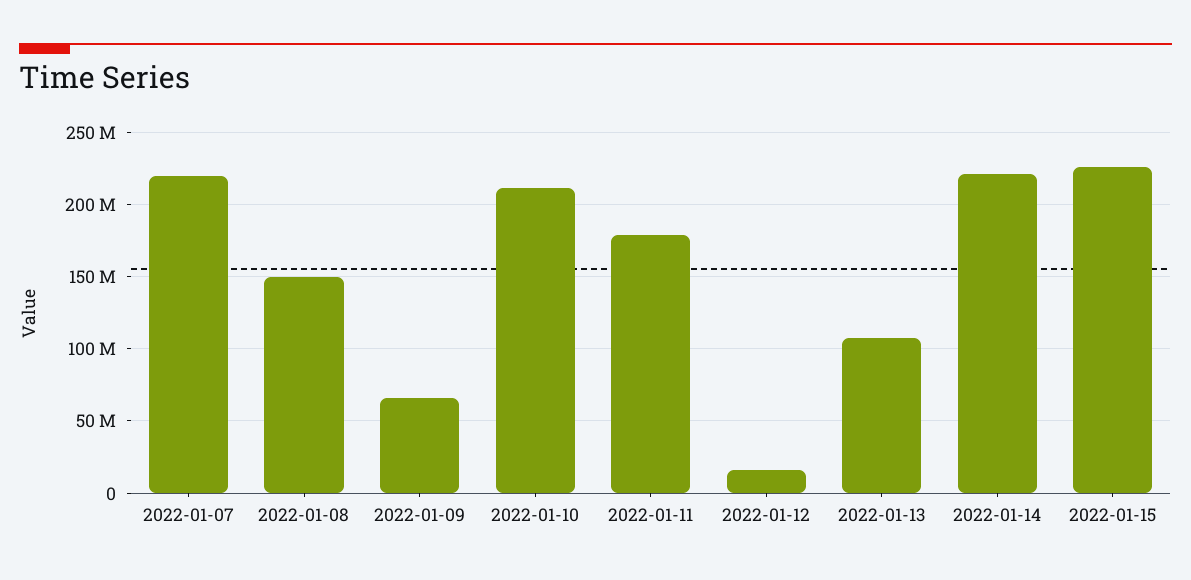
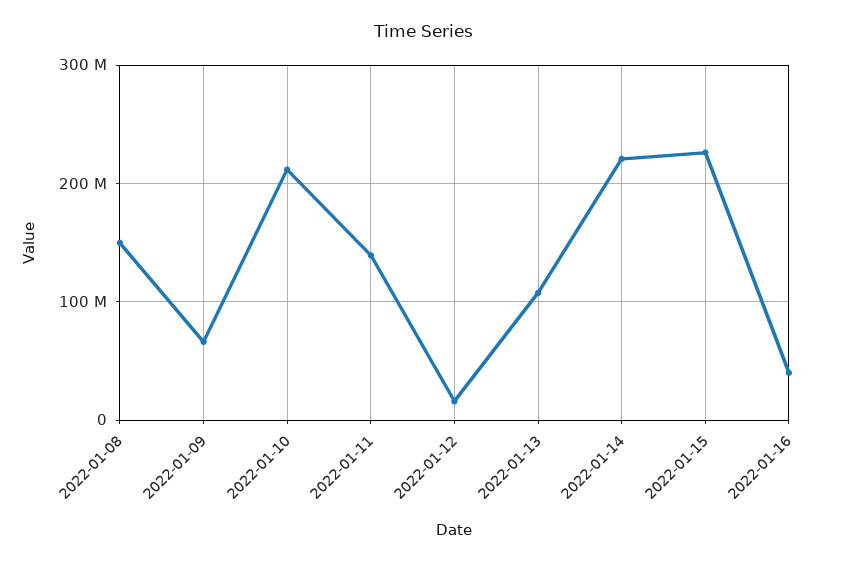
2022-01-07: 220000000 -> none
2022-01-11: 180000000 -> 140000000
2022-01-16: none -> 40000000

